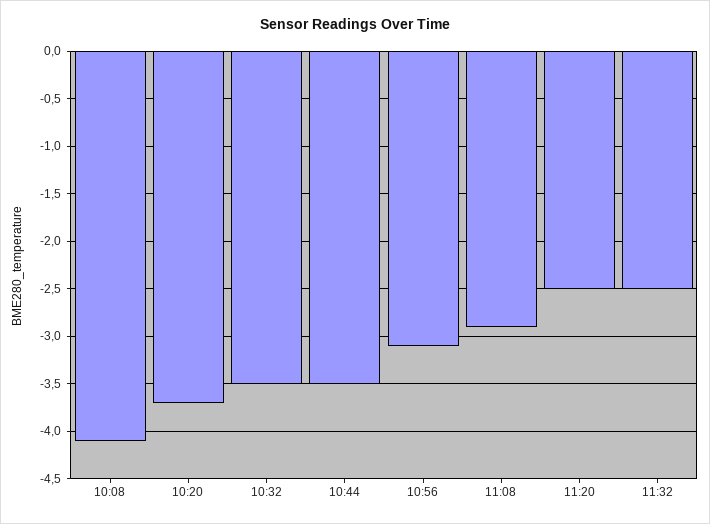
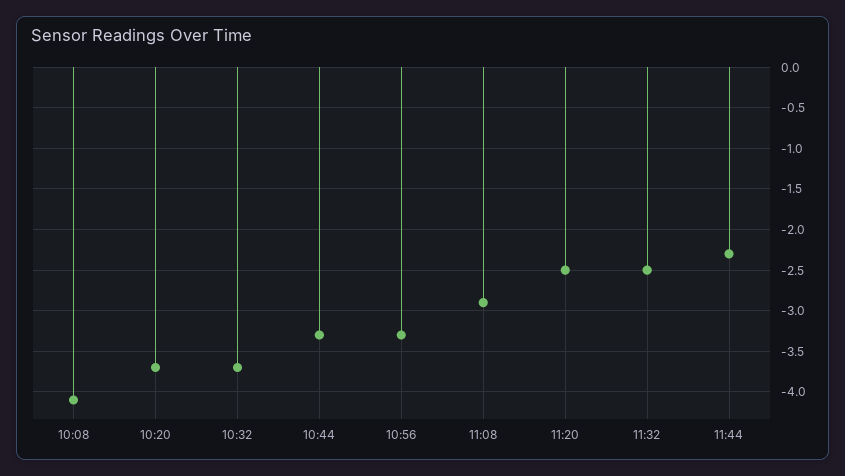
10:32: -3.5 -> -3.7
10:44: -3.5 -> -3.3
10:56: -3.1 -> -3.3
11:44: none -> -2.3

